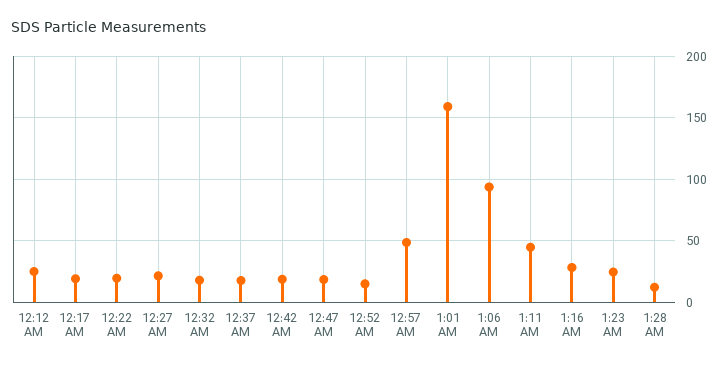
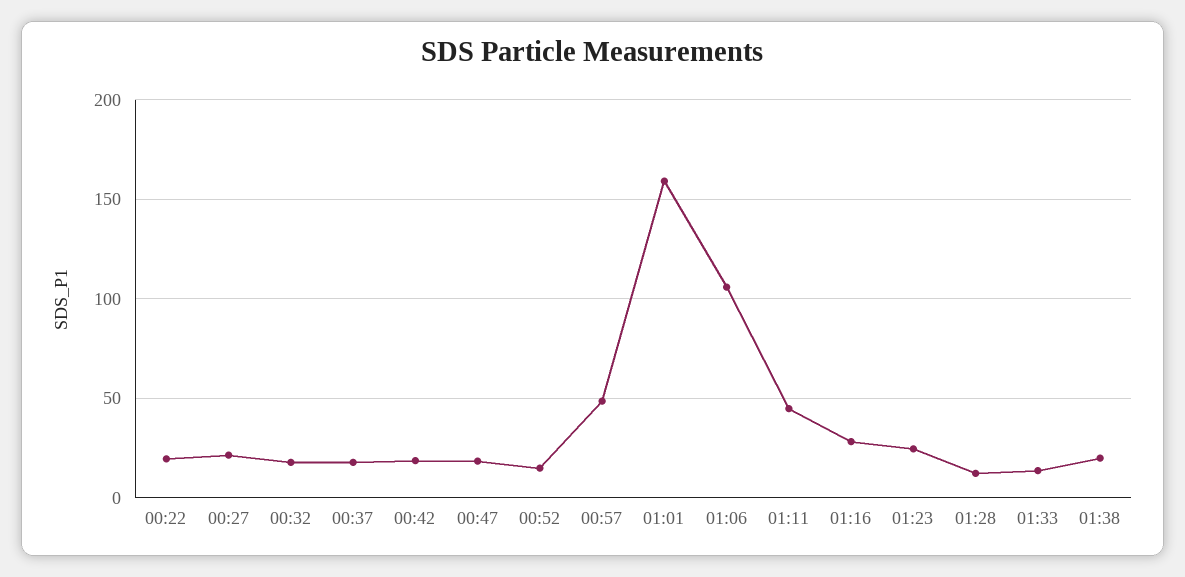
12:12 AM: 25 -> none
12:17 AM: 20 -> none
1:06 AM: 95 -> 105
01:33: none -> 15
01:38: none -> 20

